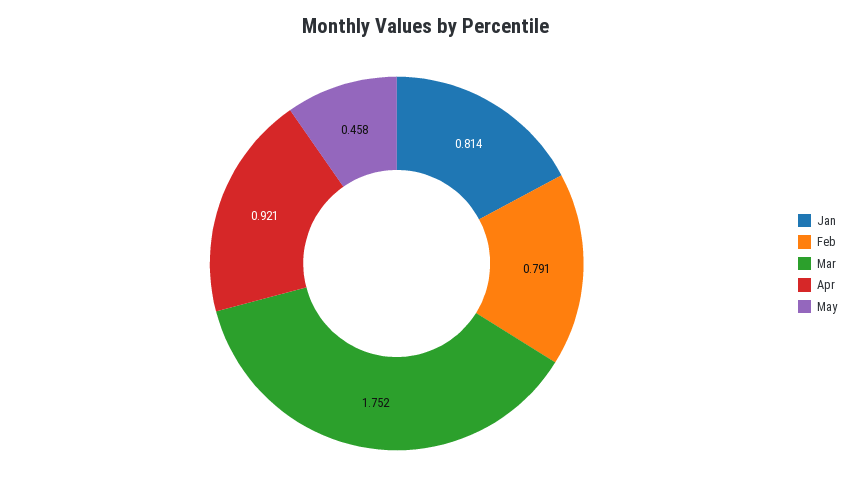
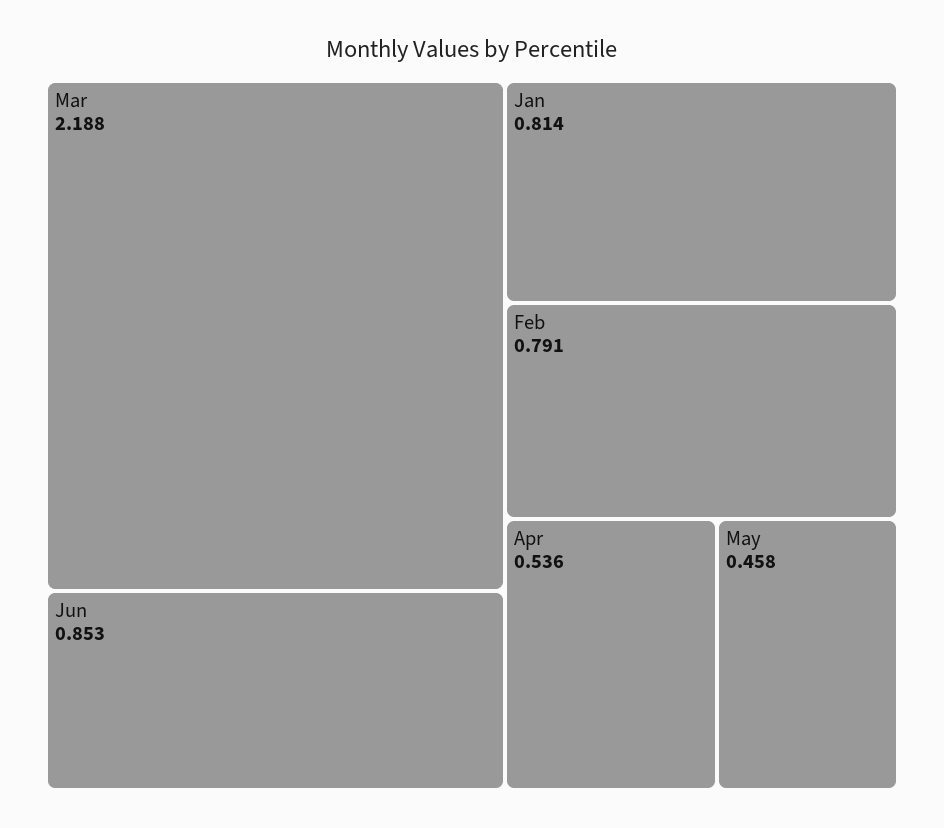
Mar: 1.752 -> 2.188
Apr: 0.921 -> 0.536
Jun: none -> 0.853

